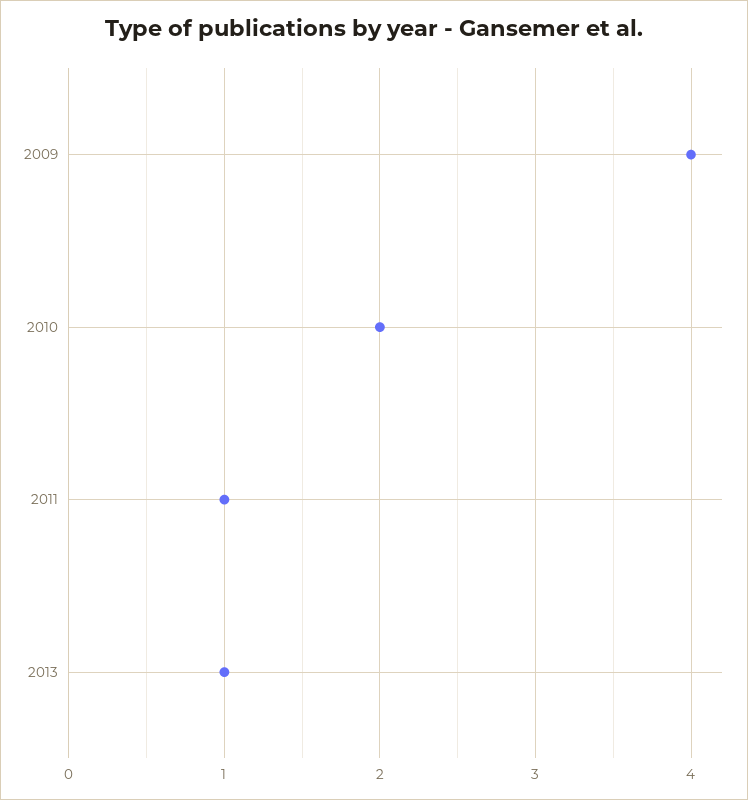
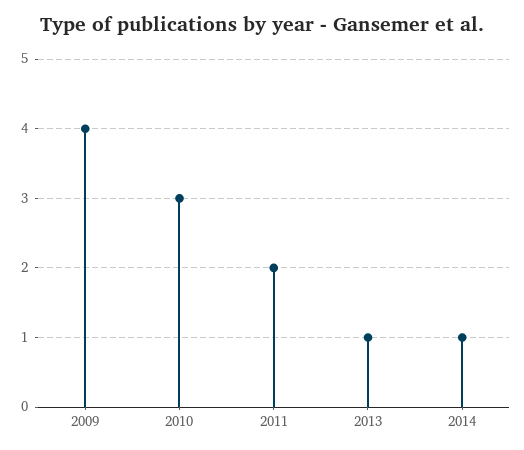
2010: 2 -> 3
2011: 1 -> 2
2014: none -> 1

